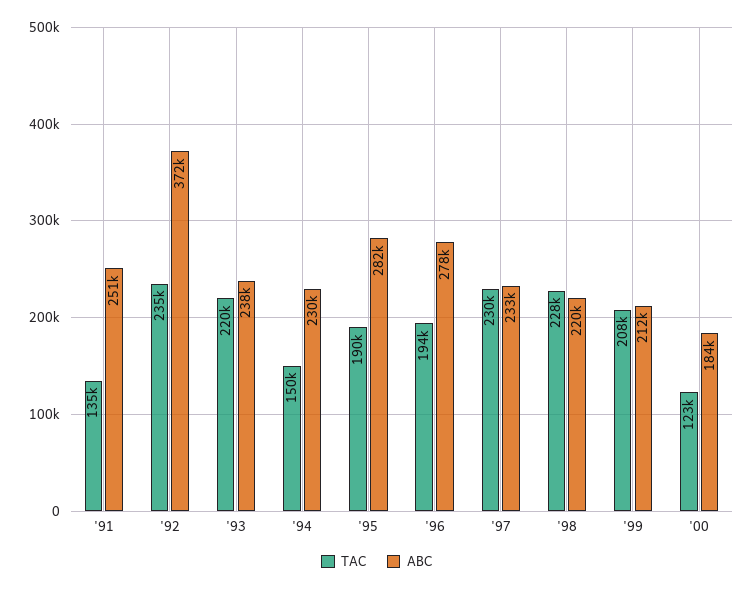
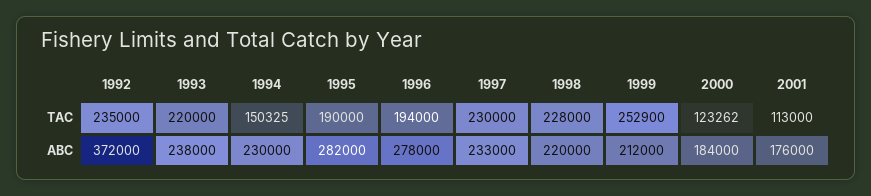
TAC, '91: 135000 -> none
ABC, '91: 251000 -> none
TAC, '99: 208000 -> 252900
TAC, 2001: none -> 113000
ABC, 2001: none -> 176000

